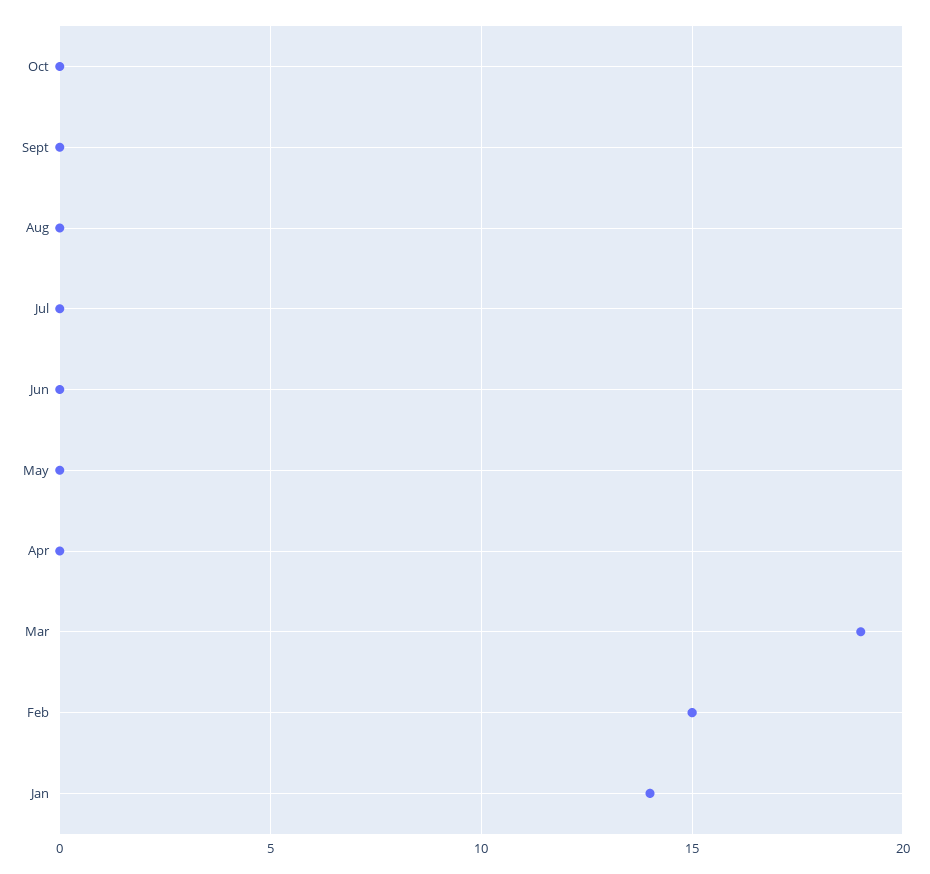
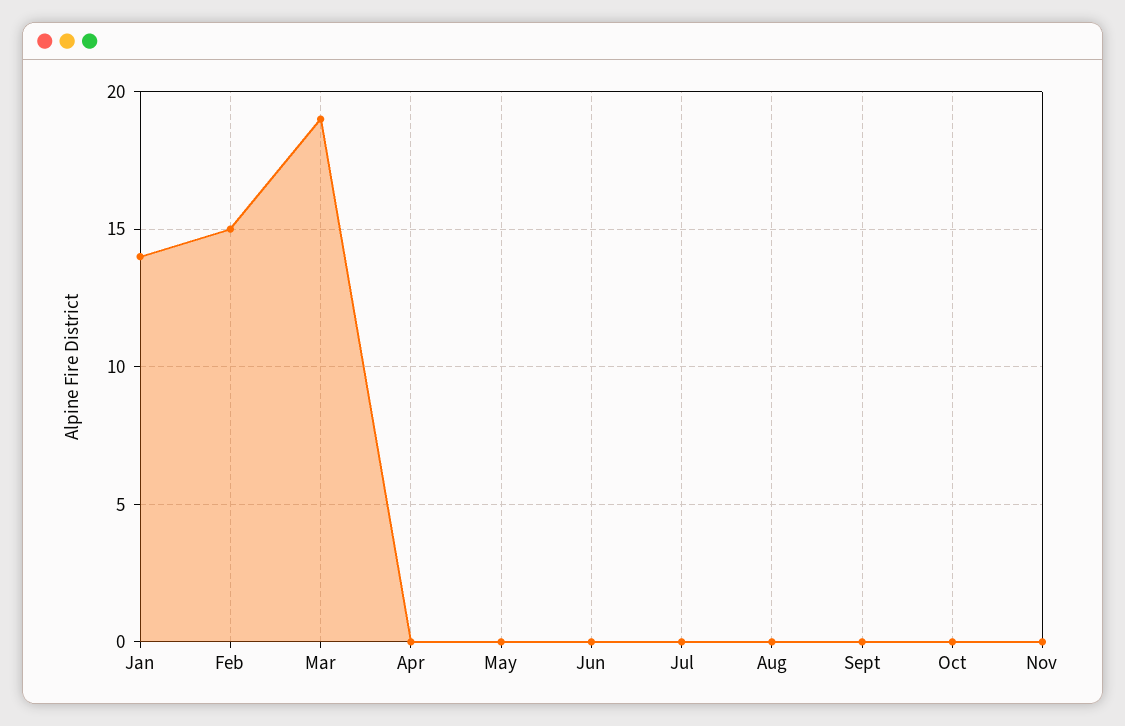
Nov: none -> 0

